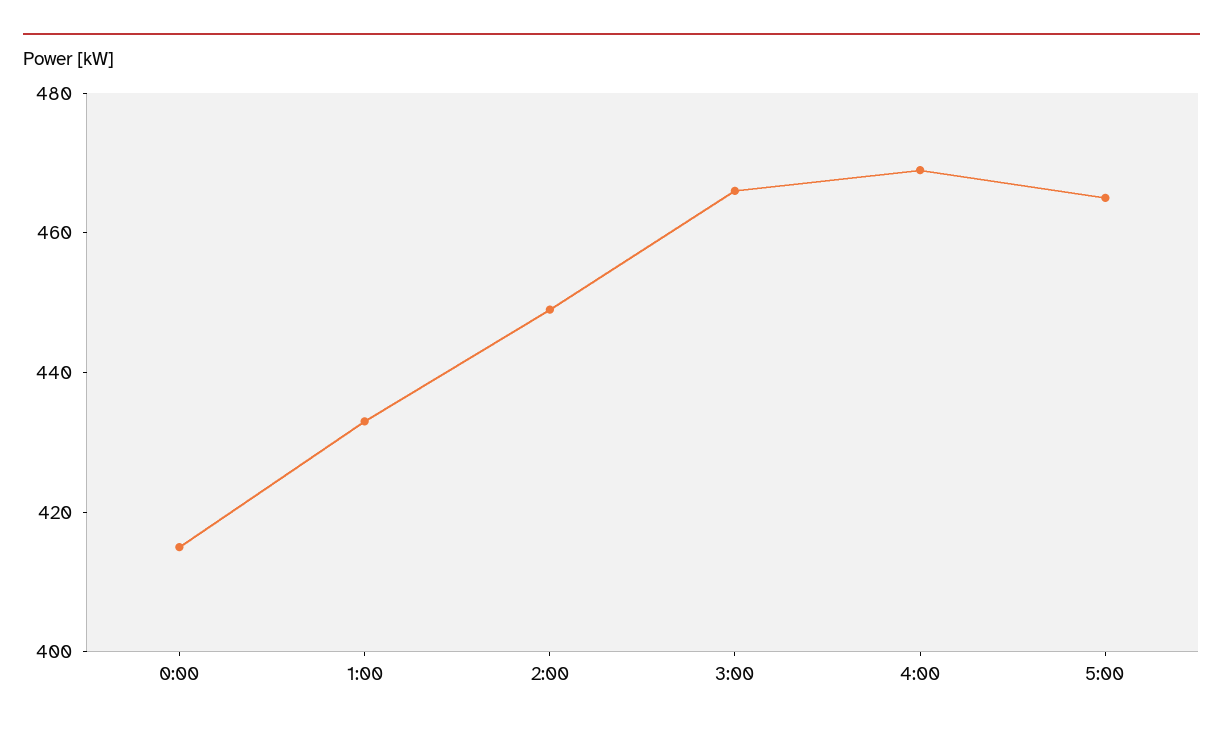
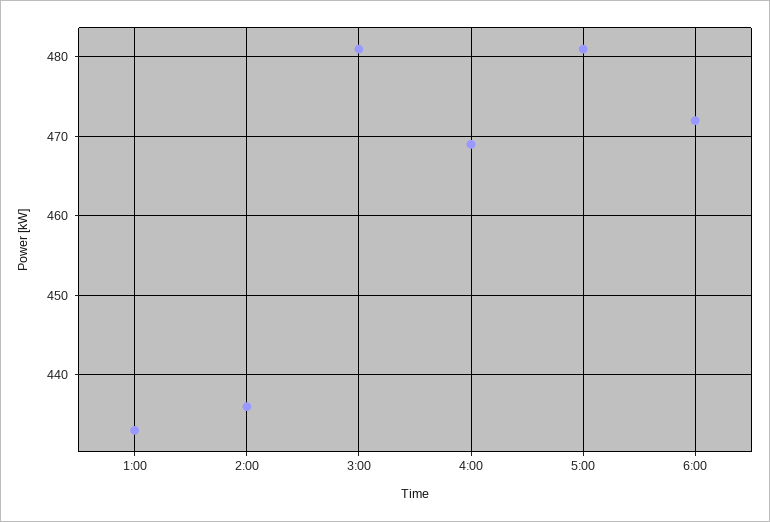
0:00: 415 -> none
2:00: 450 -> 436
3:00: 465 -> 481
5:00: 465 -> 481
6:00: none -> 472

